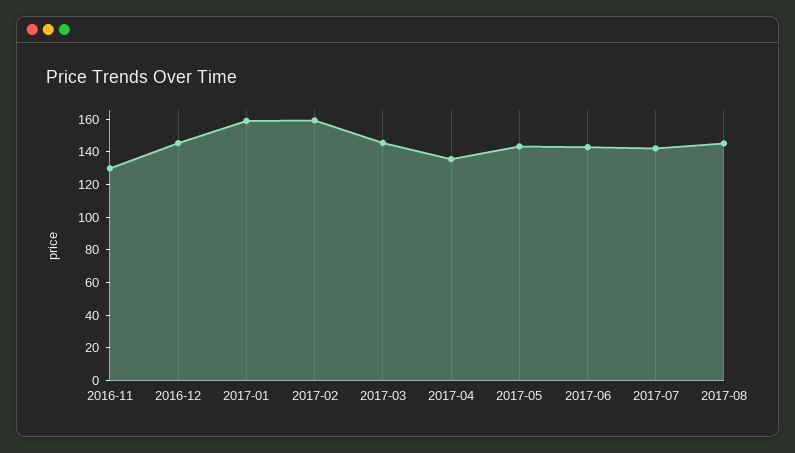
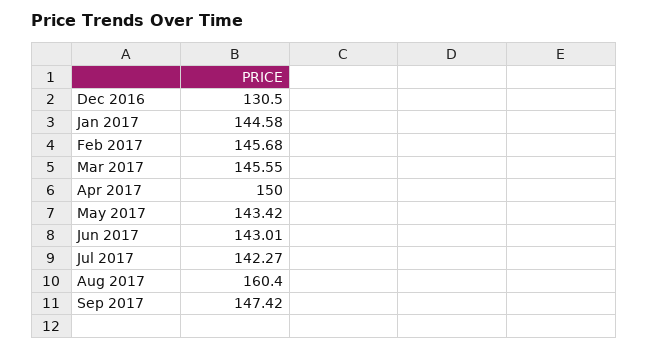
2016-11: 130 -> none
2016-12: 145 -> 130.5
2017-01: 160 -> 144.58
2017-02: 160 -> 145.68
2017-04: 135 -> 150
2017-08: 145 -> 160.4
Sep 2017: none -> 147.42

